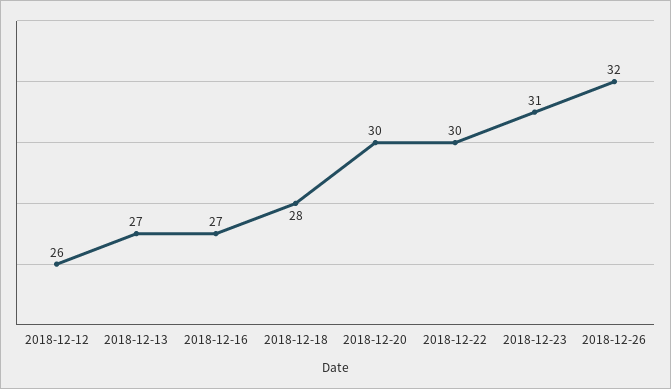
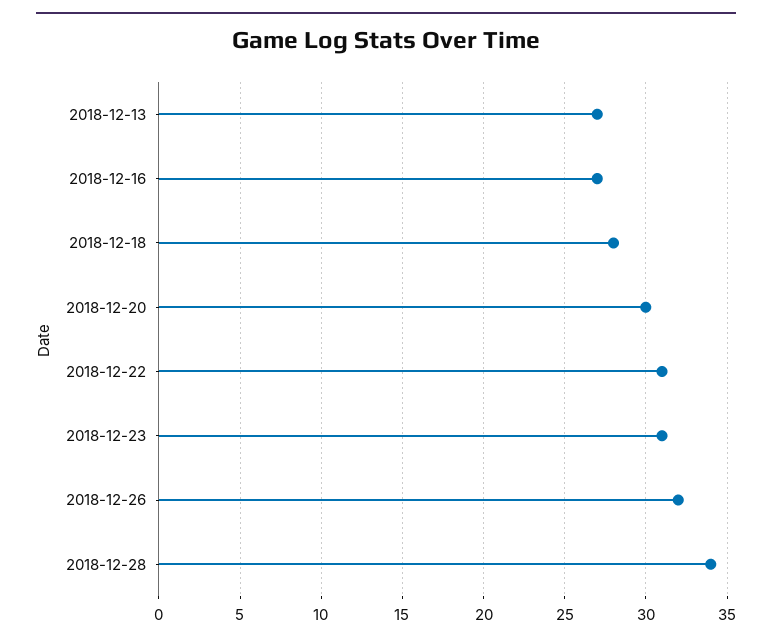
2018-12-12: 26 -> none
2018-12-22: 30 -> 31
2018-12-28: none -> 34

